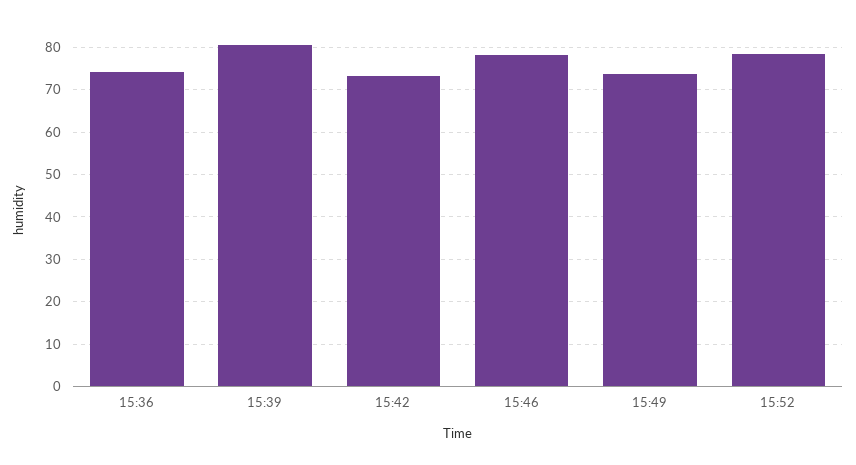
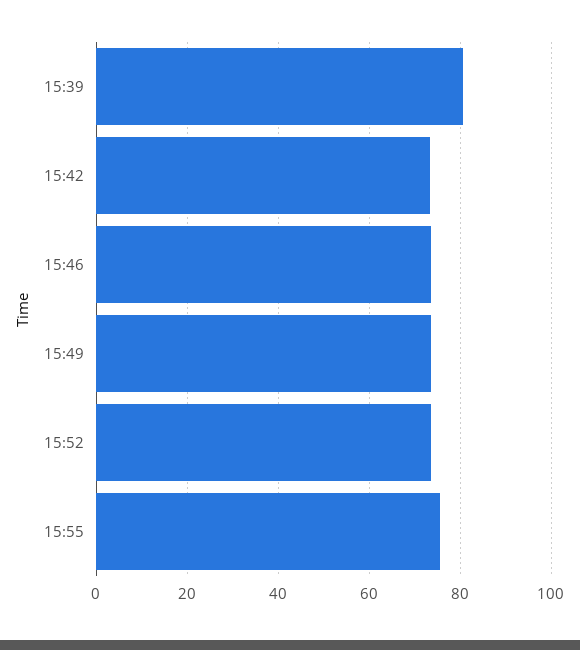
15:36: 74 -> none
15:46: 78 -> 74
15:52: 78 -> 74
15:55: none -> 76

